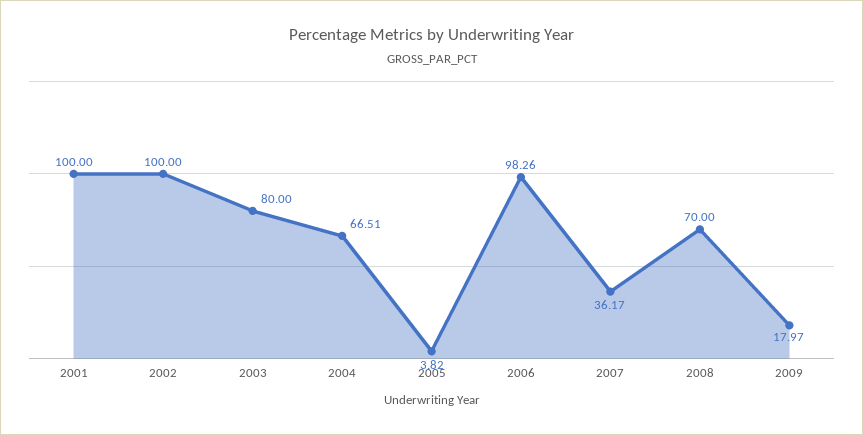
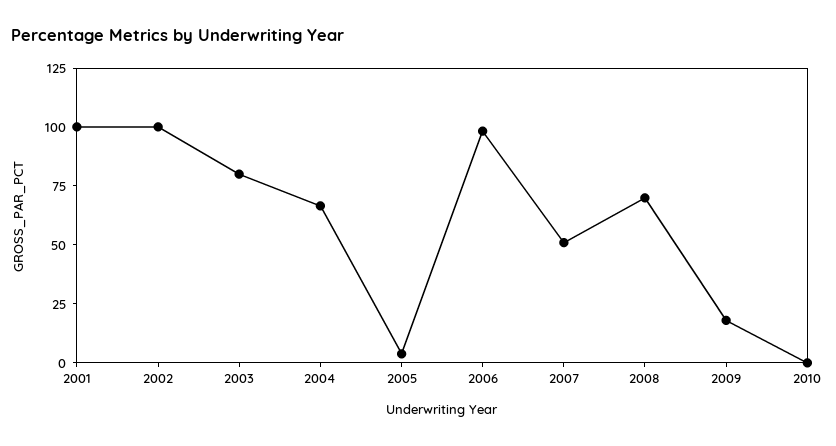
2007: 36.17 -> 50
2010: none -> 0

